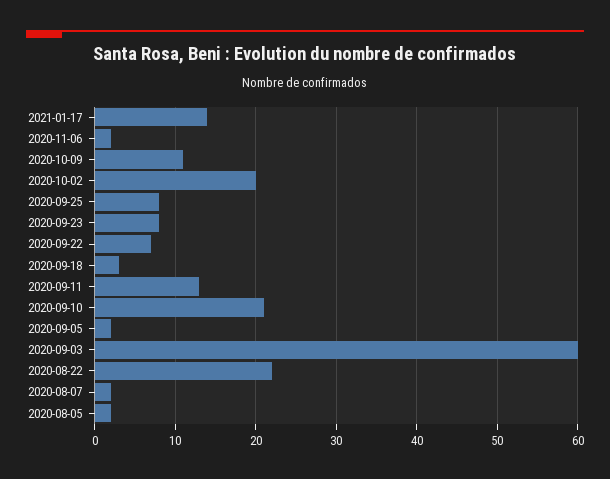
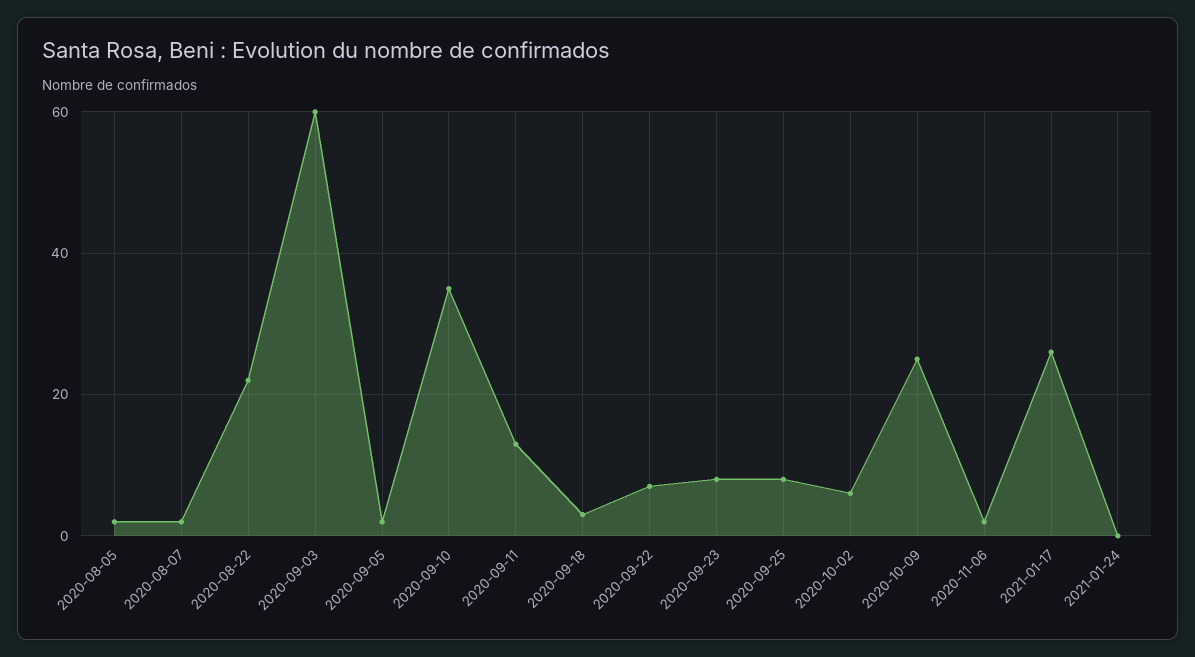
2021-01-17: 14 -> 25
2020-10-09: 11 -> 25
2020-10-02: 20 -> 5
2020-09-10: 21 -> 35
2021-01-24: none -> 0

